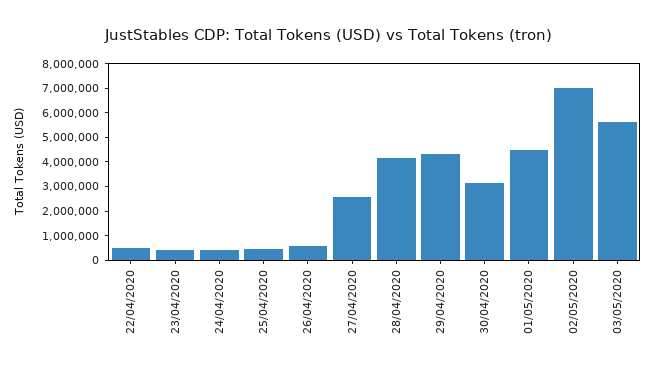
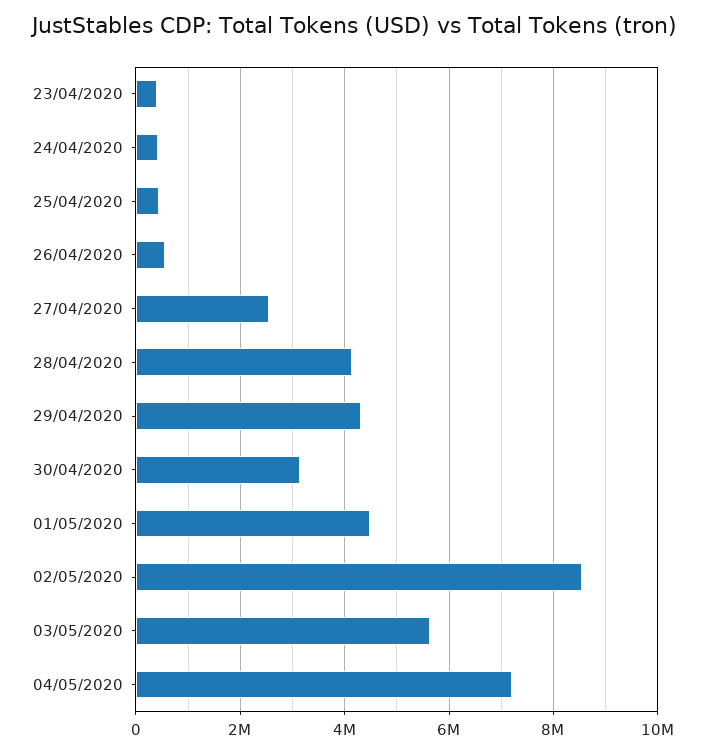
22/04/2020: 500000 -> none
02/05/2020: 7000000 -> 8600000
04/05/2020: none -> 7200000

